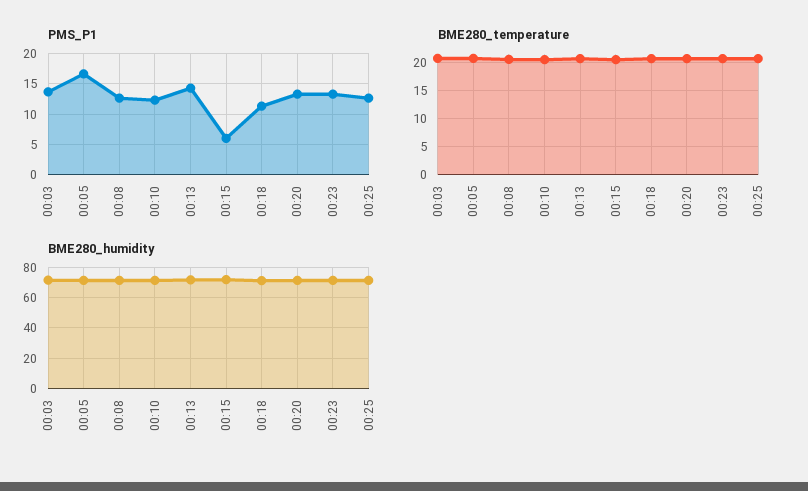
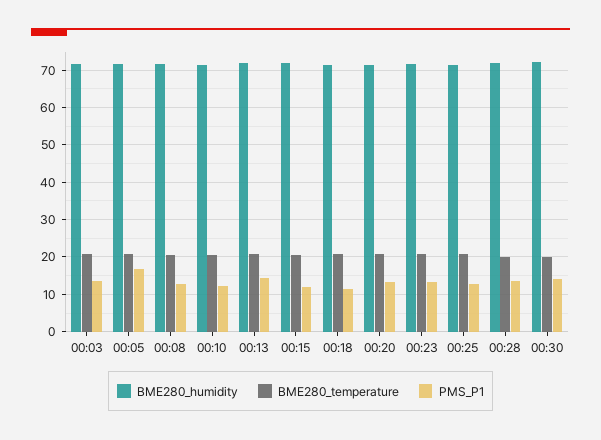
PMS_P1, 00:15: 6 -> 12
BME280_humidity, 00:28: none -> 72
BME280_temperature, 00:28: none -> 20
PMS_P1, 00:28: none -> 14
BME280_humidity, 00:30: none -> 72
BME280_temperature, 00:30: none -> 20
PMS_P1, 00:30: none -> 14

